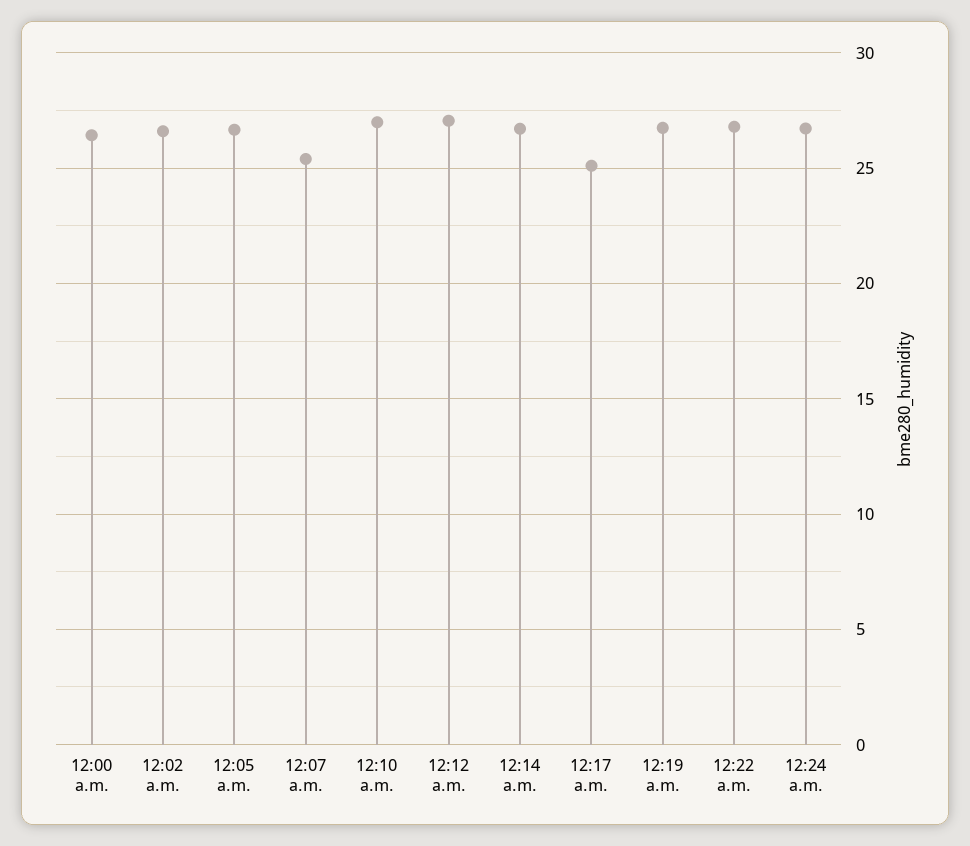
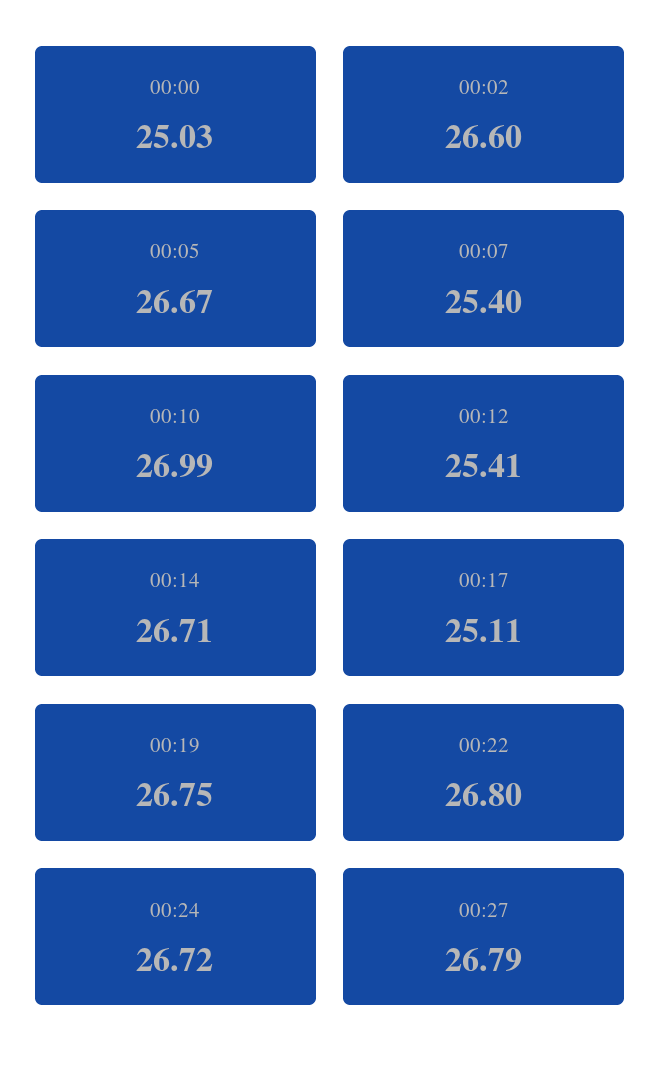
12:00 a.m.: 26.5 -> 25.03
12:12 a.m.: 27 -> 25.41
00:27: none -> 26.79

